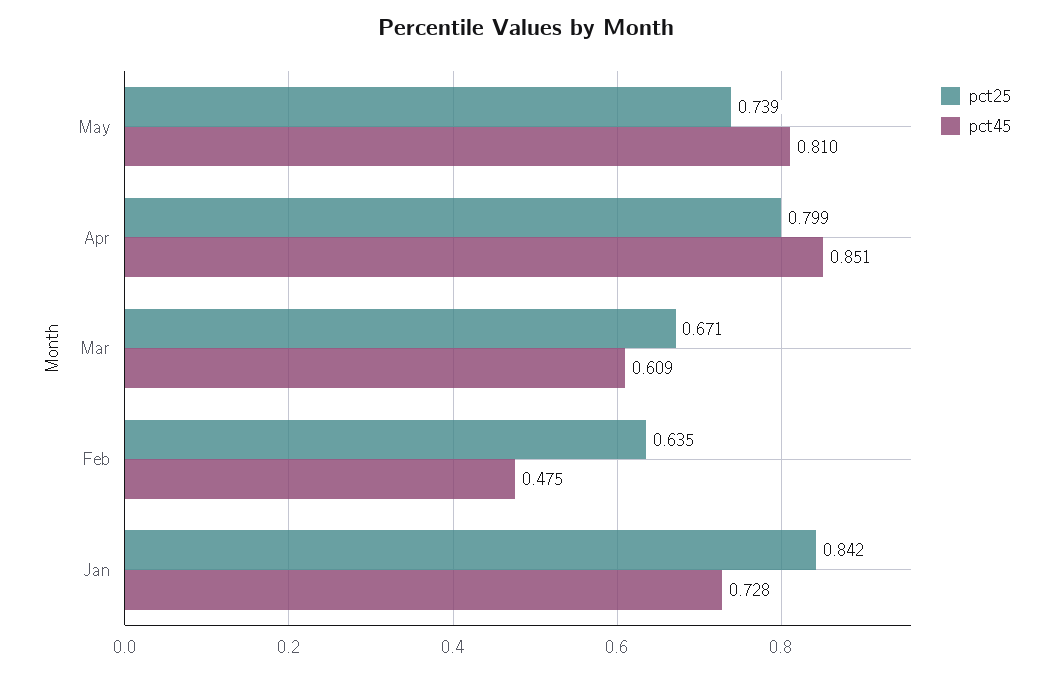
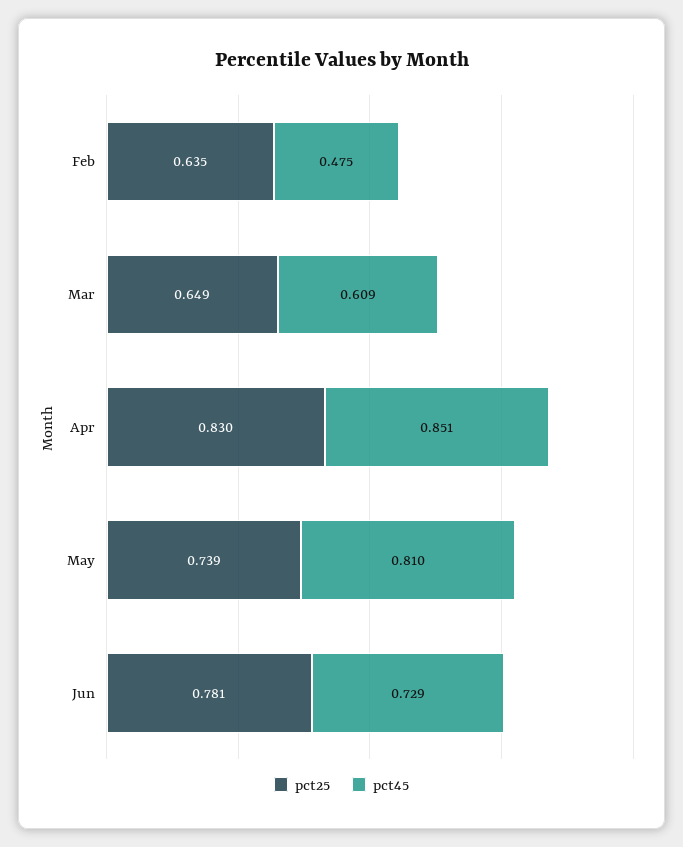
pct25, Apr: 0.799 -> 0.83
pct25, Mar: 0.671 -> 0.649
pct25, Jan: 0.842 -> none
pct45, Jan: 0.728 -> none
pct25, Jun: none -> 0.781
pct45, Jun: none -> 0.729

